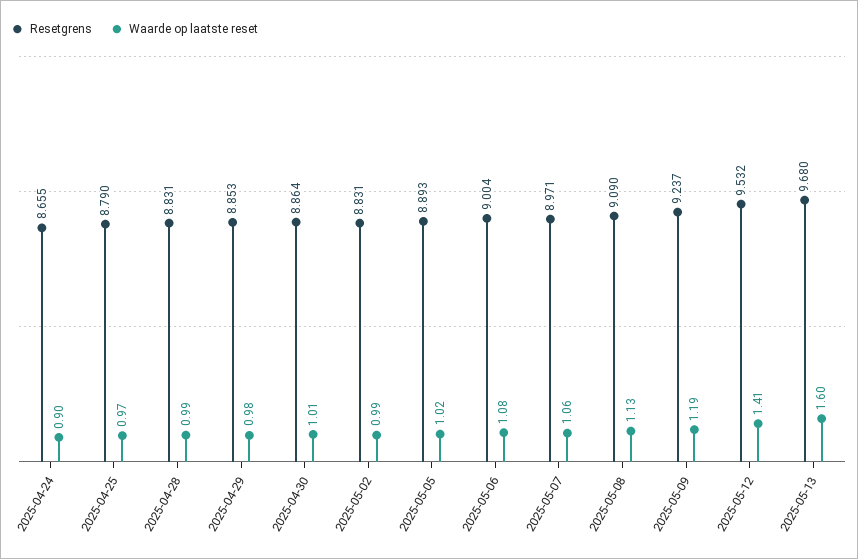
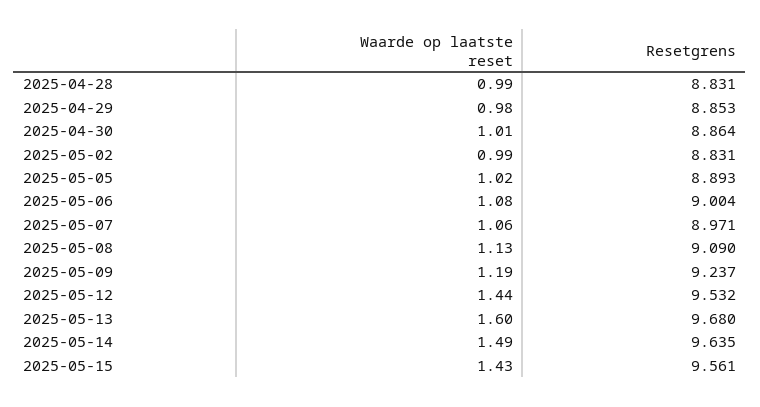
Resetgrens, 2025-04-24: 8.655 -> none
Waarde op laatste reset, 2025-04-24: 0.9 -> none
Resetgrens, 2025-04-25: 8.79 -> none
Waarde op laatste reset, 2025-04-25: 0.97 -> none
Waarde op laatste reset, 2025-05-12: 1.41 -> 1.44
Waarde op laatste reset, 2025-05-14: none -> 1.49
Resetgrens, 2025-05-14: none -> 9.635
Waarde op laatste reset, 2025-05-15: none -> 1.43
Resetgrens, 2025-05-15: none -> 9.561

